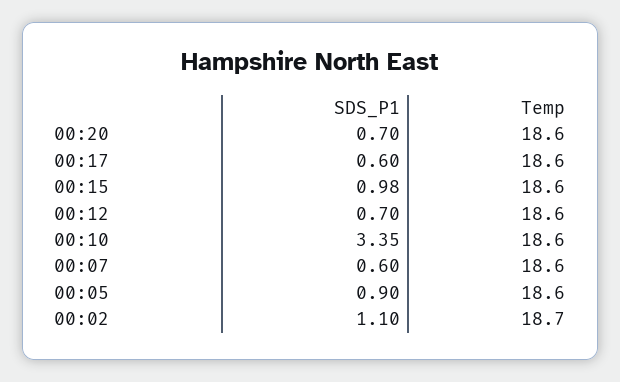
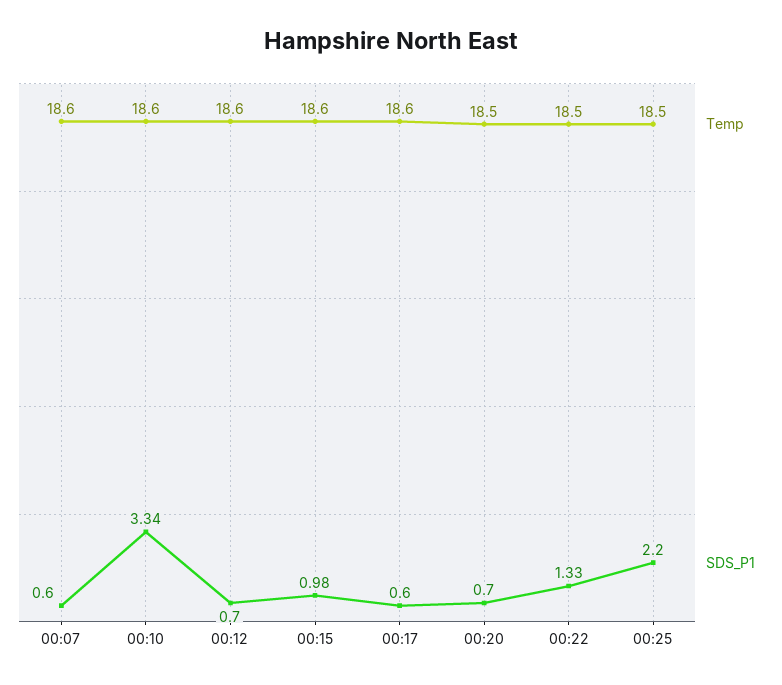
Temp, 00:20: 18.6 -> 18.5
SDS_P1, 00:10: 3.35 -> 3.34
SDS_P1, 00:05: 0.9 -> none
Temp, 00:05: 18.6 -> none
SDS_P1, 00:02: 1.1 -> none
Temp, 00:02: 18.7 -> none
Temp, 00:22: none -> 18.5
SDS_P1, 00:22: none -> 1.33
Temp, 00:25: none -> 18.5
SDS_P1, 00:25: none -> 2.2

